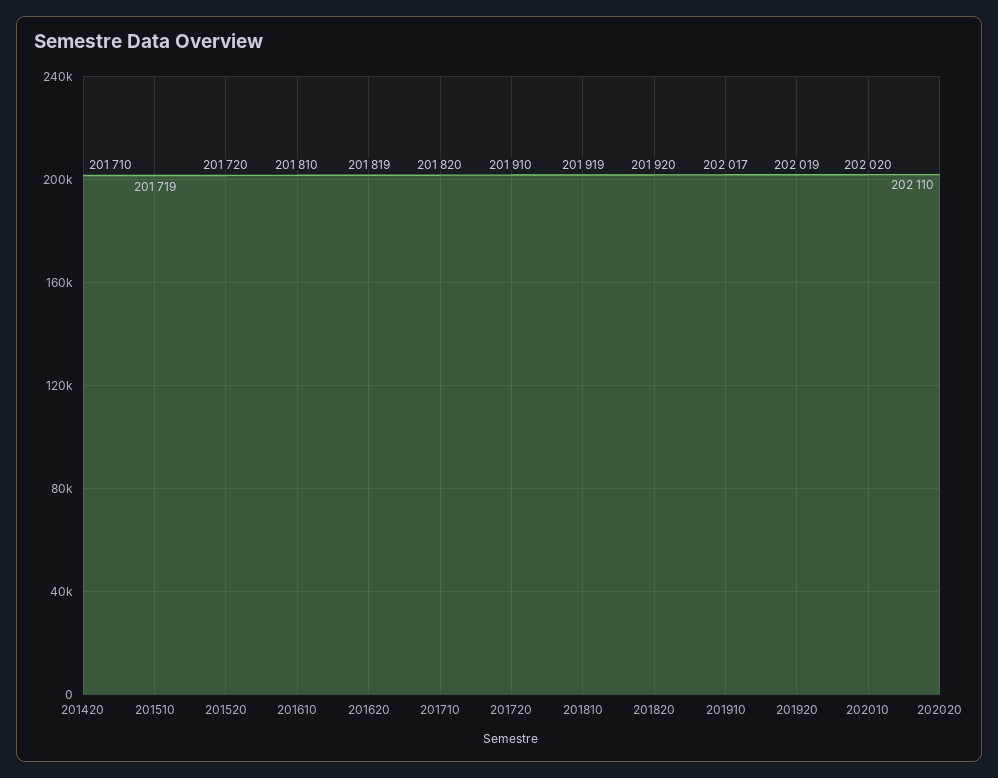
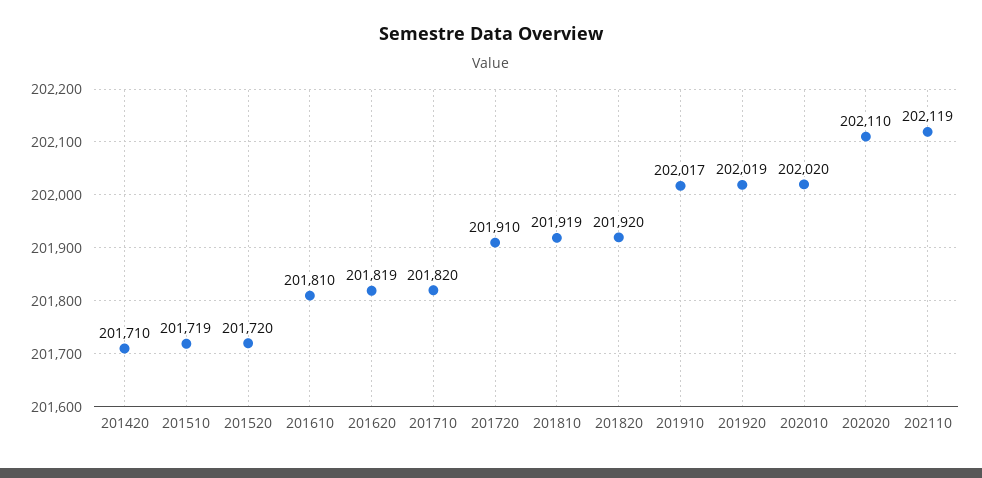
202110: none -> 202119

